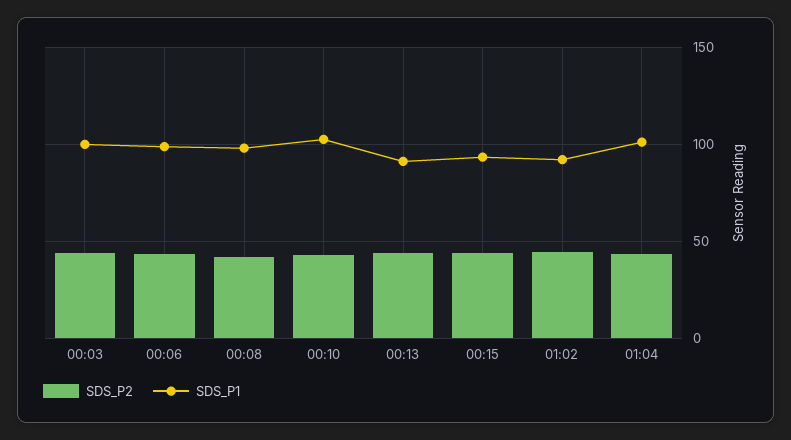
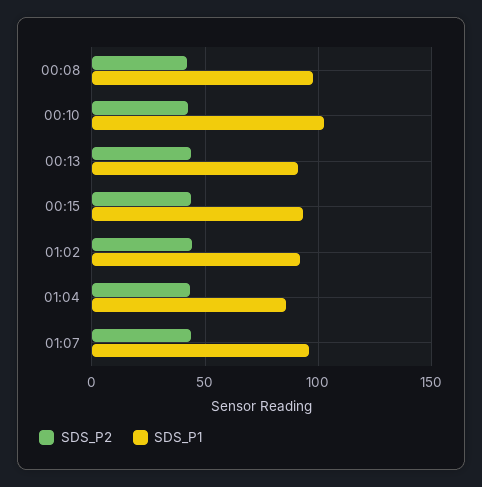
SDS_P2, 00:03: 45 -> none
SDS_P1, 00:03: 100 -> none
SDS_P2, 00:06: 45 -> none
SDS_P1, 00:06: 100 -> none
SDS_P1, 01:04: 100 -> 85
SDS_P2, 01:07: none -> 45
SDS_P1, 01:07: none -> 95

